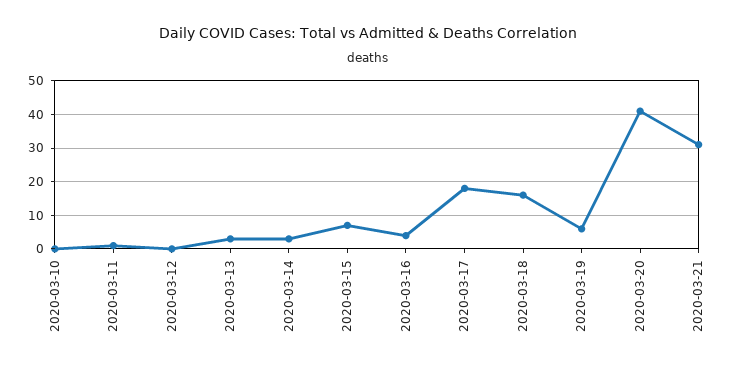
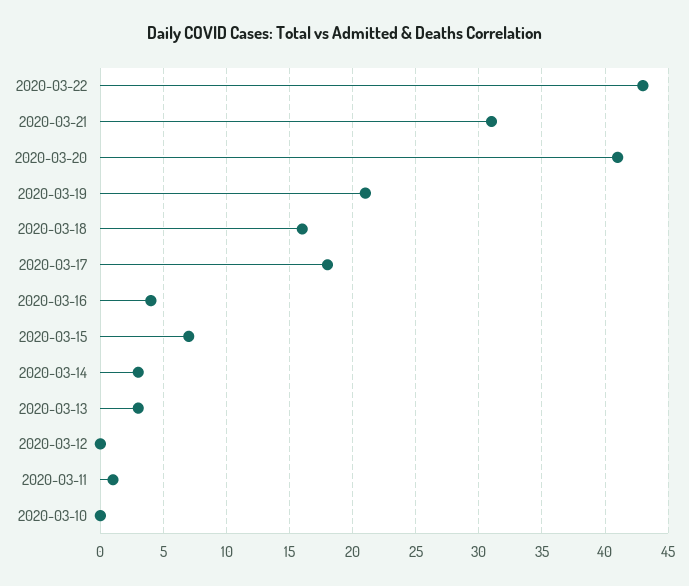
2020-03-19: 5 -> 21
2020-03-22: none -> 43

